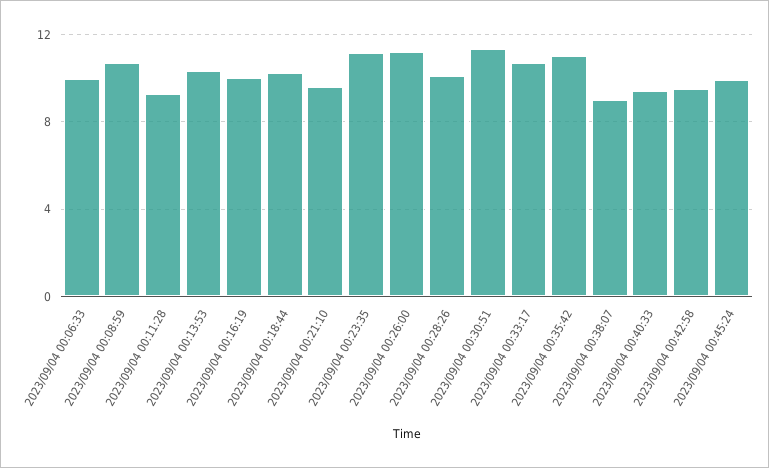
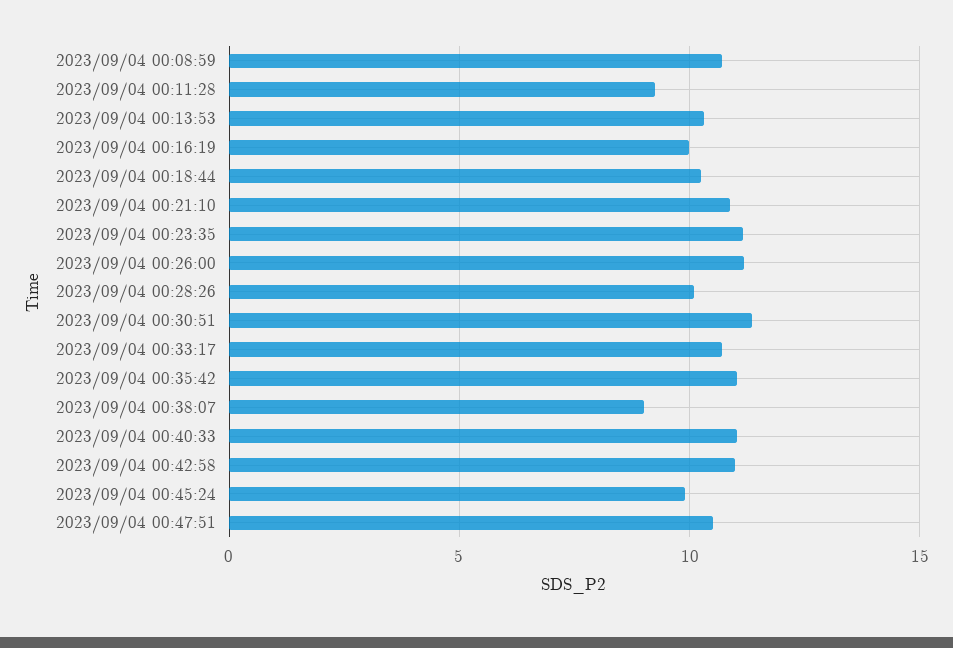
2023/09/04 00:06:33: 10 -> none
2023/09/04 00:21:10: 9.5 -> 11
2023/09/04 00:40:33: 9.5 -> 11
2023/09/04 00:42:58: 9.5 -> 11
2023/09/04 00:47:51: none -> 10.5

